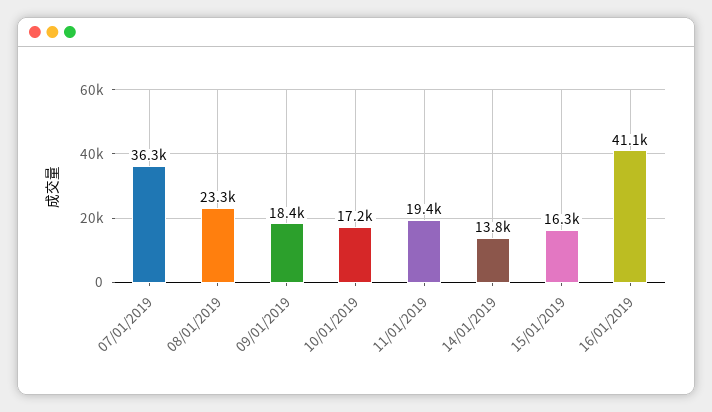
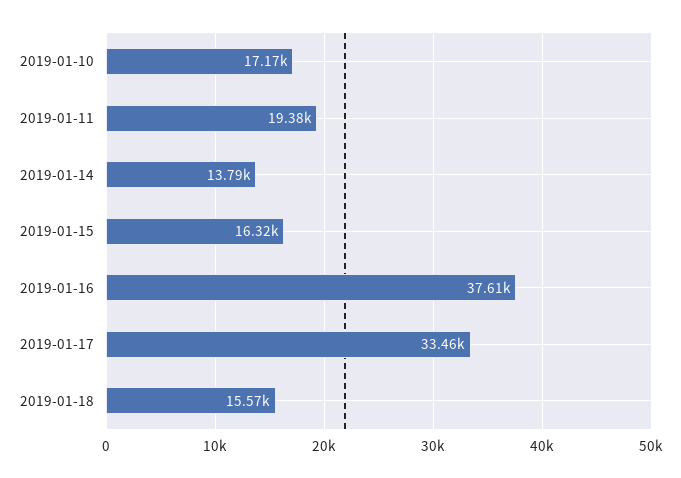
07/01/2019: 36300 -> none
08/01/2019: 23300 -> none
09/01/2019: 18400 -> none
16/01/2019: 41100 -> 37610
2019-01-17: none -> 33460
2019-01-18: none -> 15570

